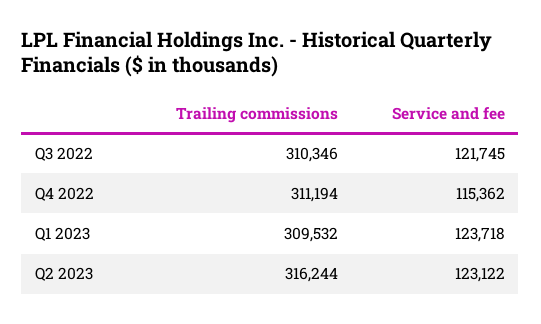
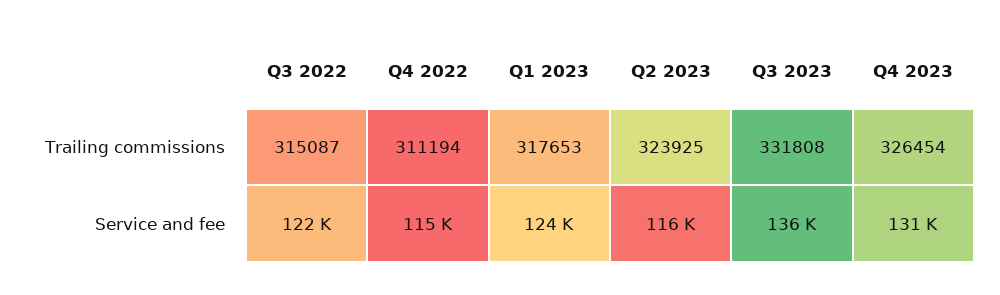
Trailing commissions, Q3 2022: 310346 -> 315087
Trailing commissions, Q1 2023: 309532 -> 317653
Trailing commissions, Q2 2023: 316244 -> 323925
Service and fee, Q2 2023: 123122 -> 116000
Trailing commissions, Q3 2023: none -> 331808
Trailing commissions, Q4 2023: none -> 326454
Service and fee, Q3 2023: none -> 136000
Service and fee, Q4 2023: none -> 131000

